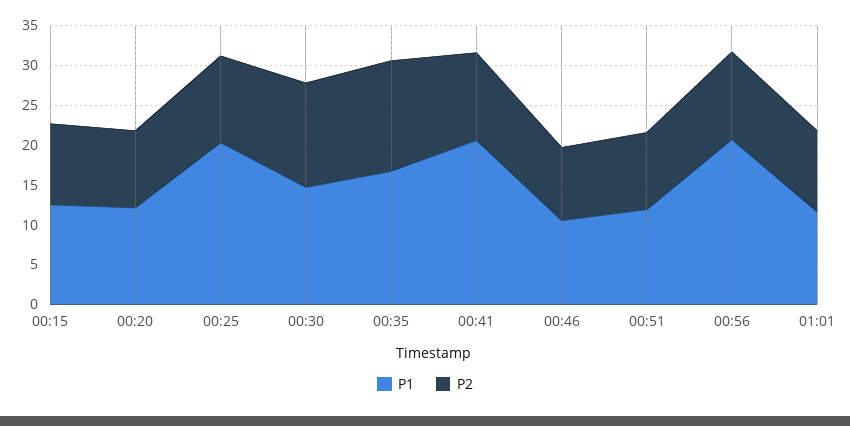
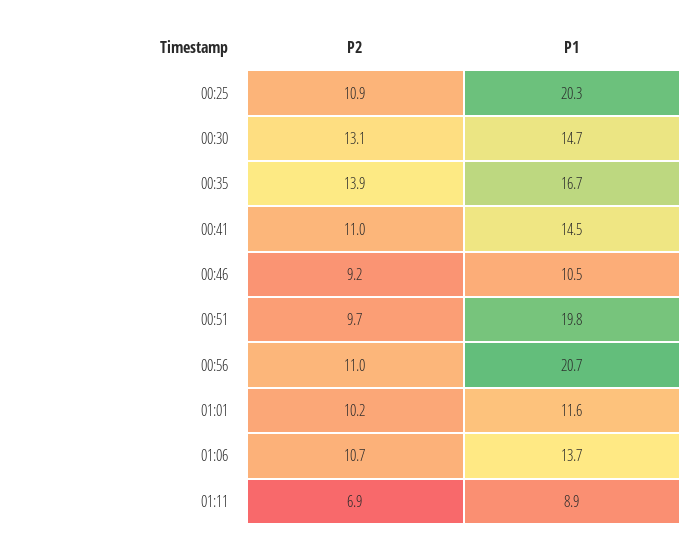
P1, 00:15: 12.5 -> none
P2, 00:15: 10 -> none
P1, 00:20: 12.5 -> none
P2, 00:20: 10 -> none
P1, 00:41: 20 -> 14.5
P1, 00:51: 12.5 -> 19.8
P2, 01:06: none -> 10.7
P1, 01:06: none -> 13.7
P2, 01:11: none -> 6.9
P1, 01:11: none -> 8.9

